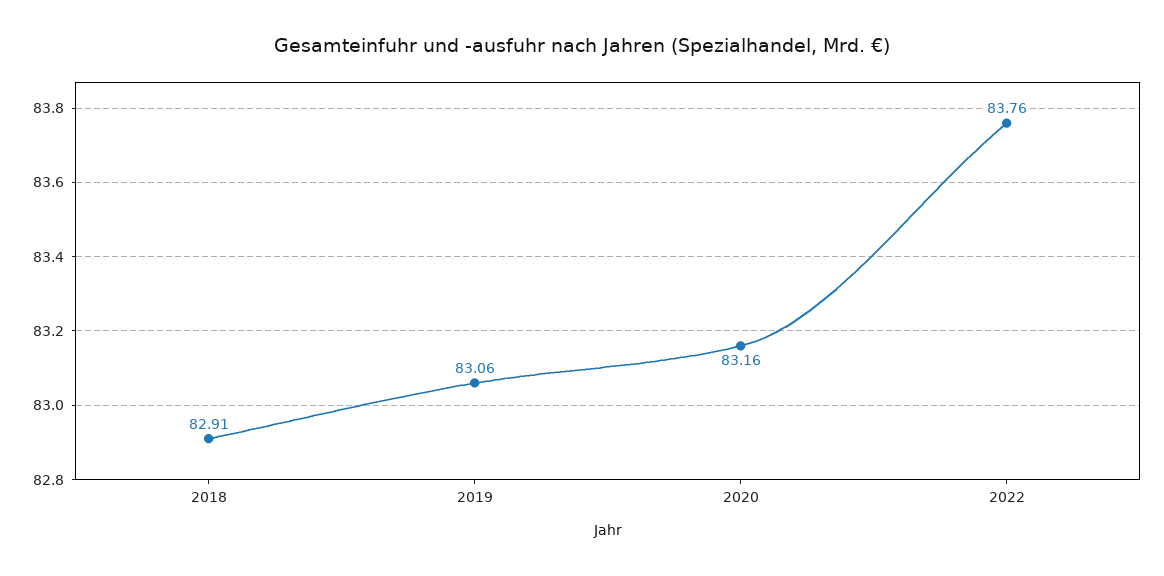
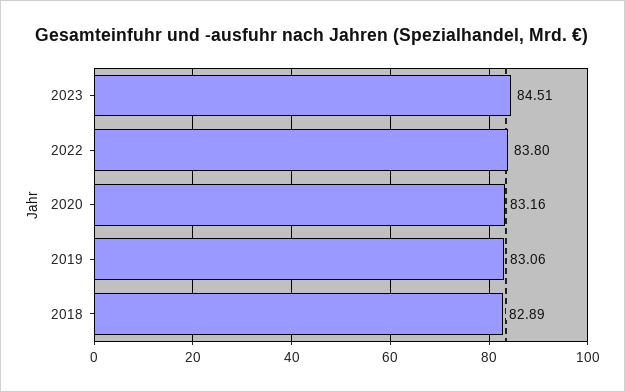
2018: 82.91 -> 82.89
2022: 83.76 -> 83.8
2023: none -> 84.51

